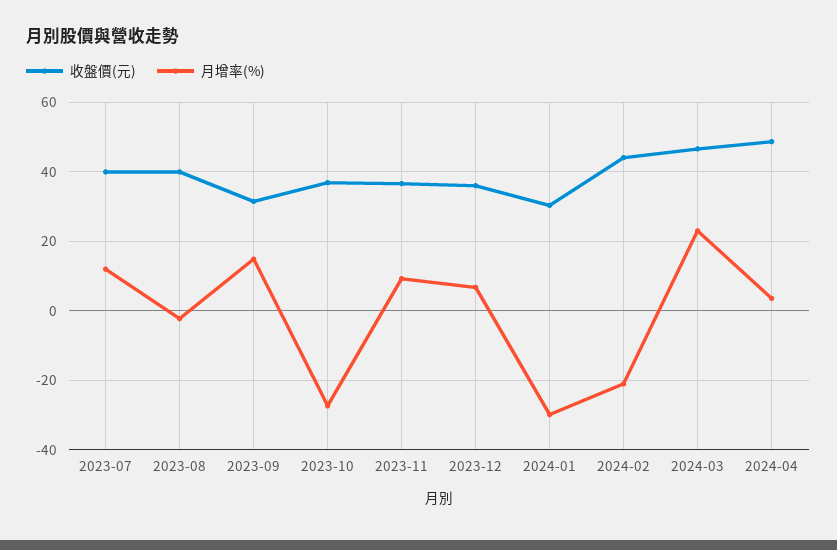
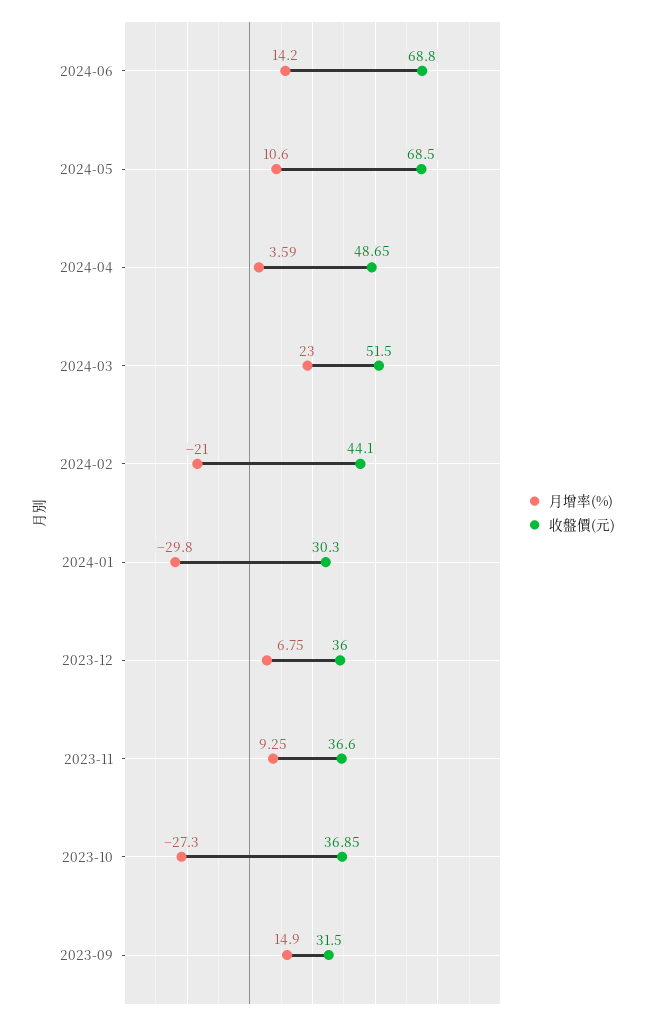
收盤價(元), 2023-07: 40 -> none
月增率(%), 2023-07: 12 -> none
收盤價(元), 2023-08: 40 -> none
月增率(%), 2023-08: -2 -> none
收盤價(元), 2024-03: 46 -> 51.5
月增率(%), 2024-06: none -> 14.2
收盤價(元), 2024-06: none -> 68.8
月增率(%), 2024-05: none -> 10.6
收盤價(元), 2024-05: none -> 68.5

